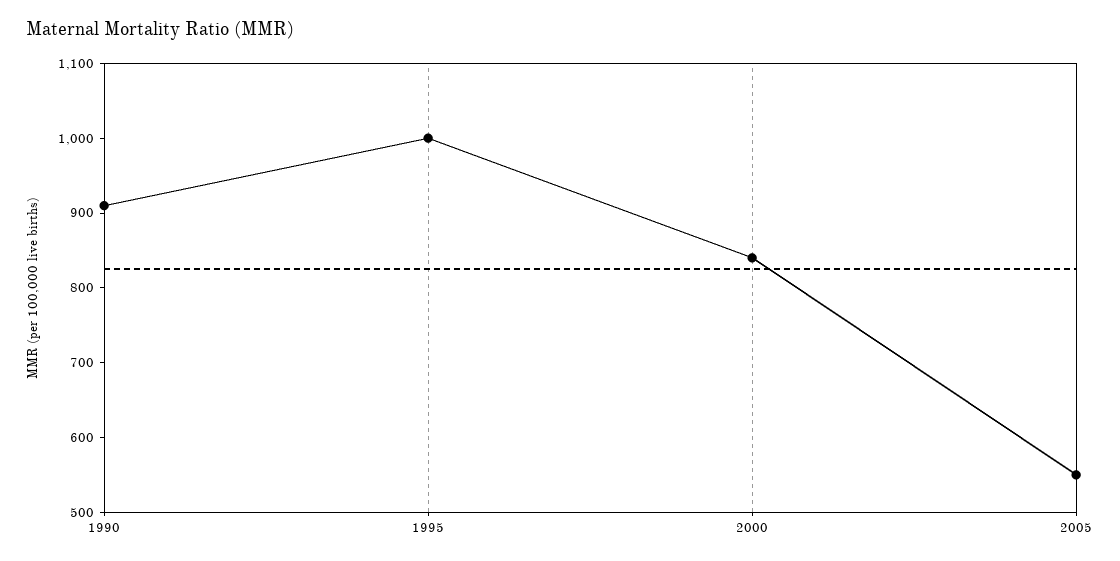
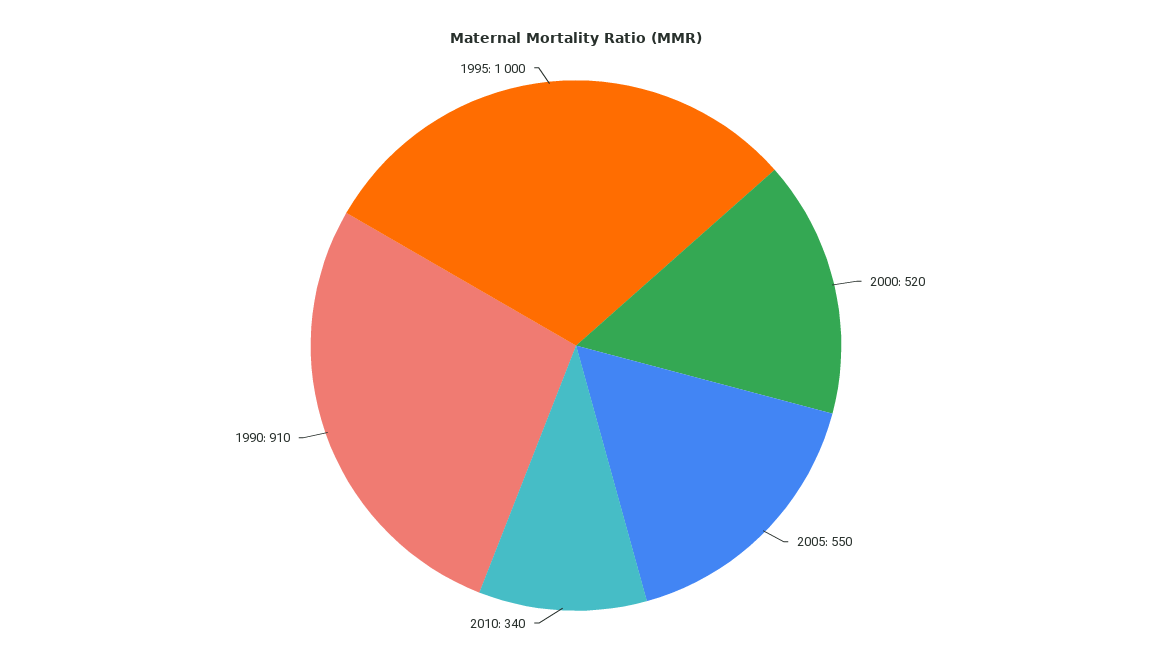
2000: 840 -> 520
2010: none -> 340

